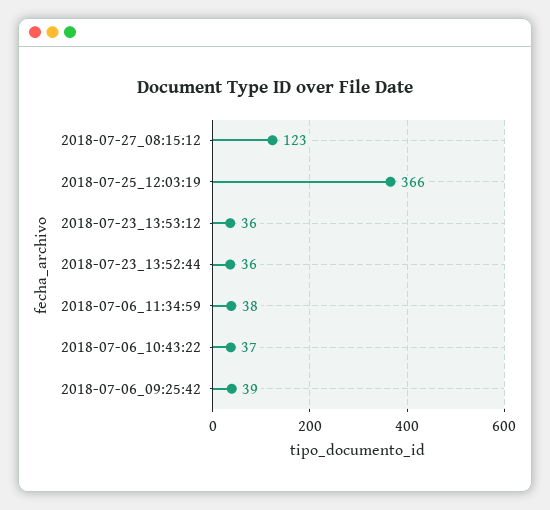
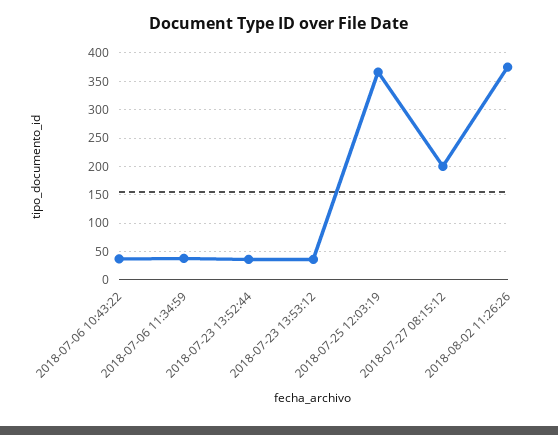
2018-07-27_08:15:12: 123 -> 200
2018-07-06_09:25:42: 39 -> none
2018-08-02 11:26:26: none -> 375

